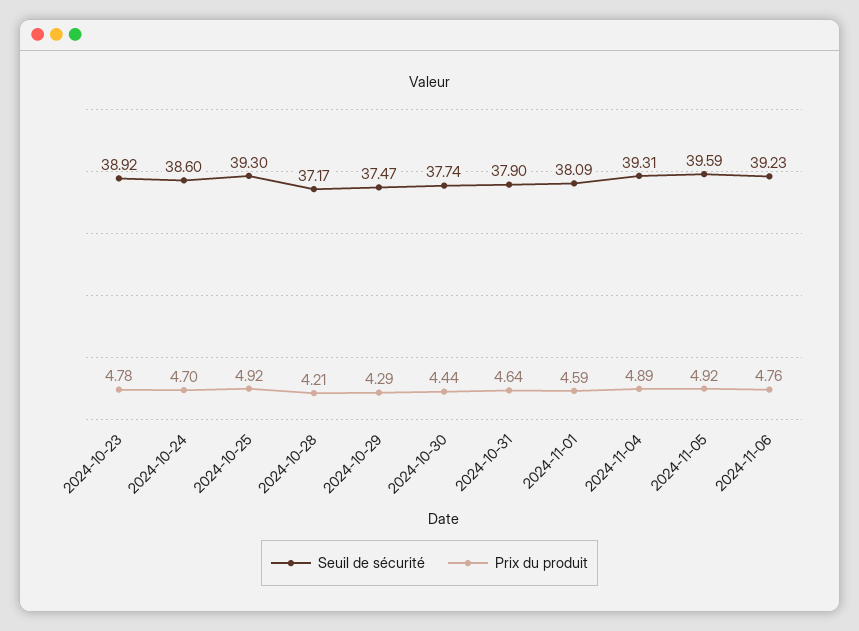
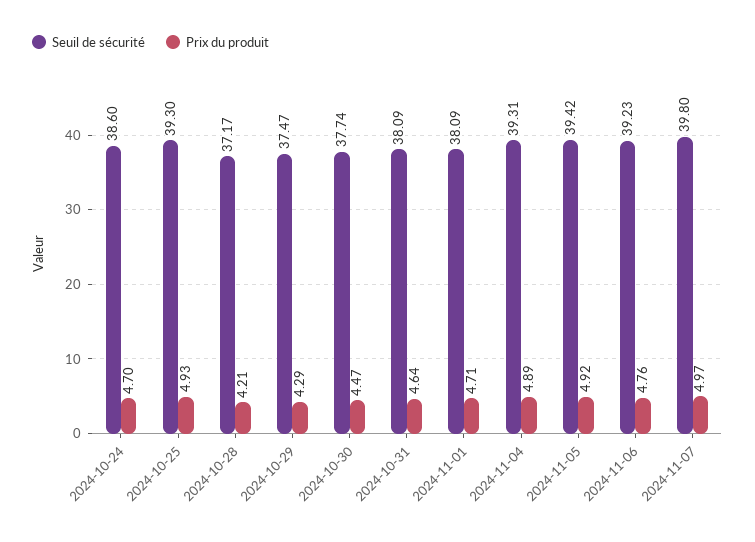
Seuil de sécurité, 2024-10-23: 38.92 -> none
Prix du produit, 2024-10-23: 4.78 -> none
Prix du produit, 2024-10-25: 4.92 -> 4.93
Prix du produit, 2024-10-30: 4.44 -> 4.47
Seuil de sécurité, 2024-10-31: 37.9 -> 38.09
Prix du produit, 2024-11-01: 4.59 -> 4.71
Seuil de sécurité, 2024-11-05: 39.59 -> 39.42
Seuil de sécurité, 2024-11-07: none -> 39.8
Prix du produit, 2024-11-07: none -> 4.97

